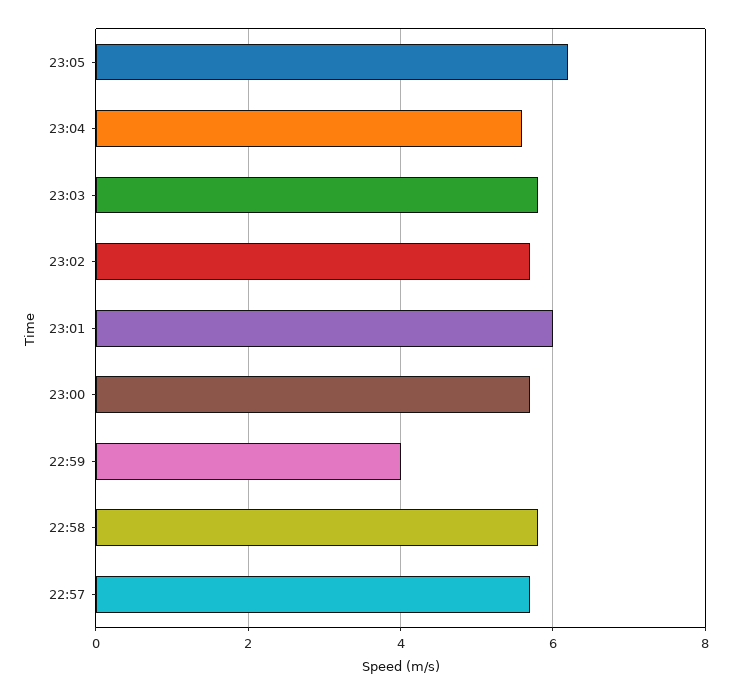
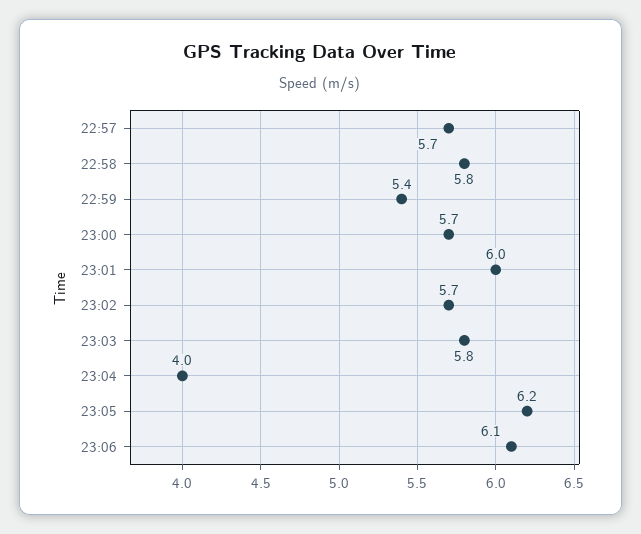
23:04: 5.5 -> 4
22:59: 4 -> 5.4
23:06: none -> 6.1

